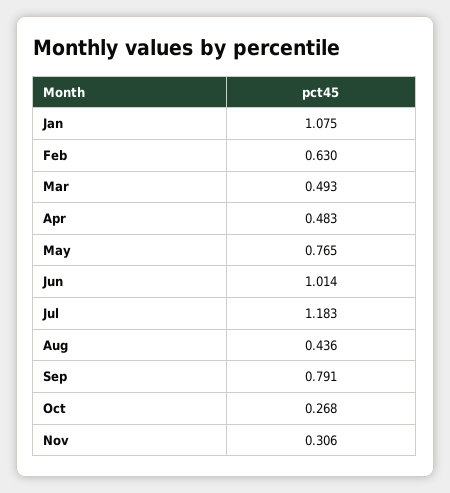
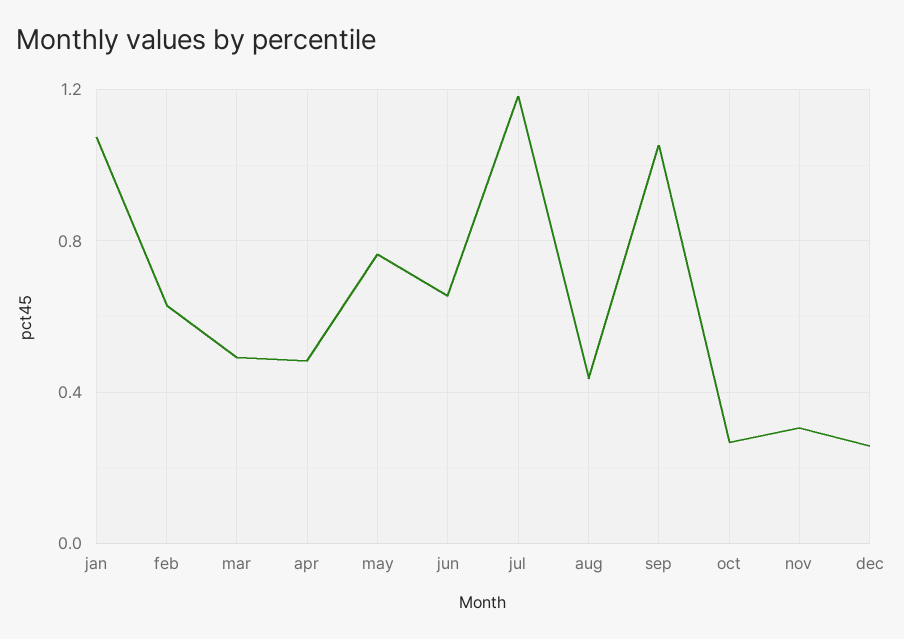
Jun: 1.014 -> 0.65
Sep: 0.791 -> 1.05
dec: none -> 0.25

